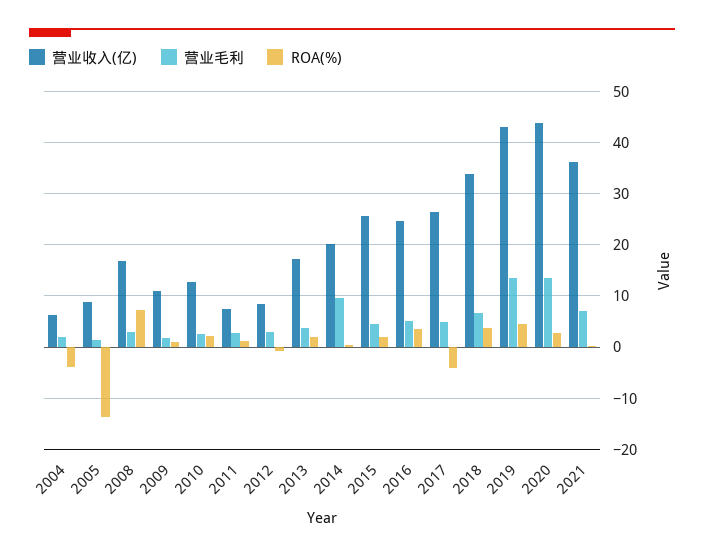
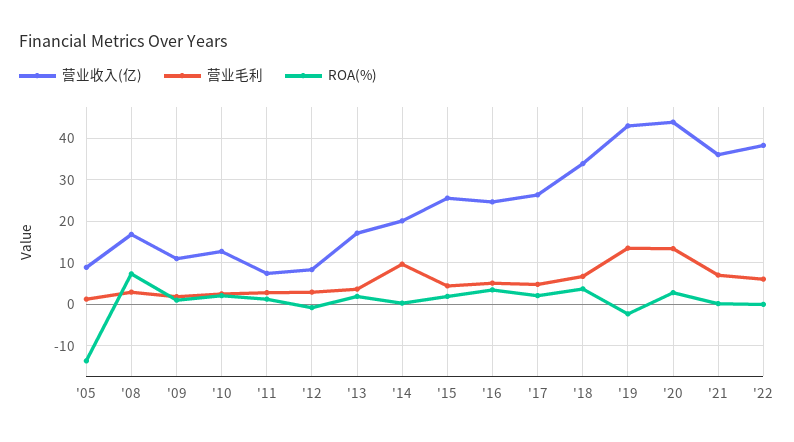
营业收入(亿), 2004: 6 -> none
营业毛利, 2004: 2 -> none
ROA(%), 2004: -4 -> none
ROA(%), 2017: -4 -> 2
ROA(%), 2019: 4 -> -2
营业收入(亿), '22: none -> 38
营业毛利, '22: none -> 6
ROA(%), '22: none -> 0

